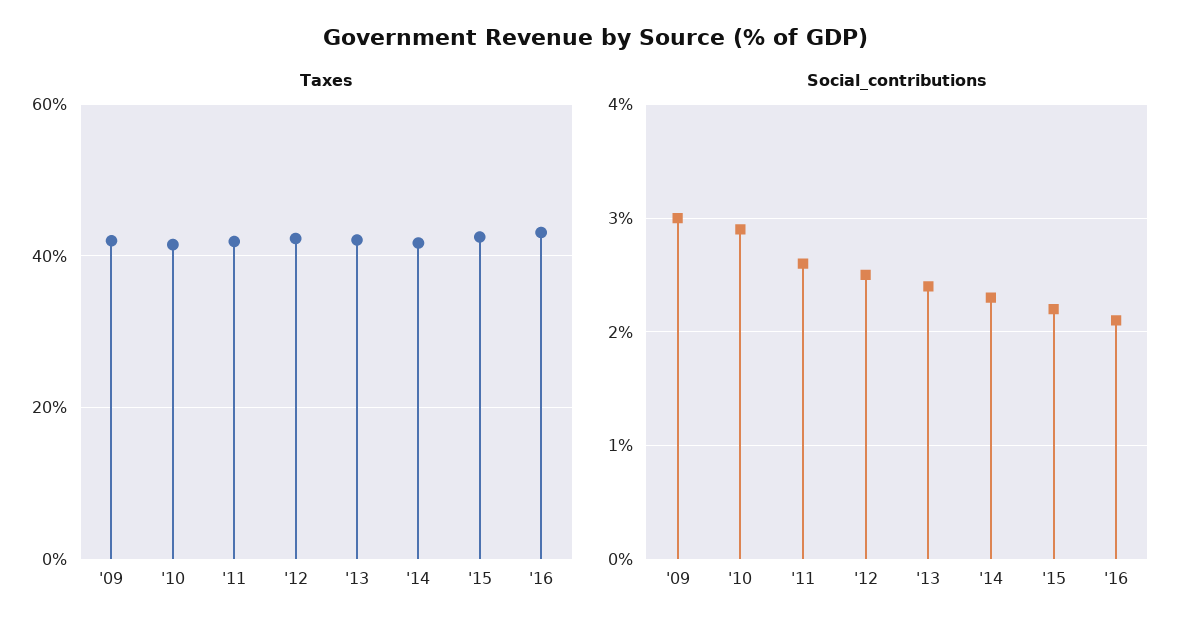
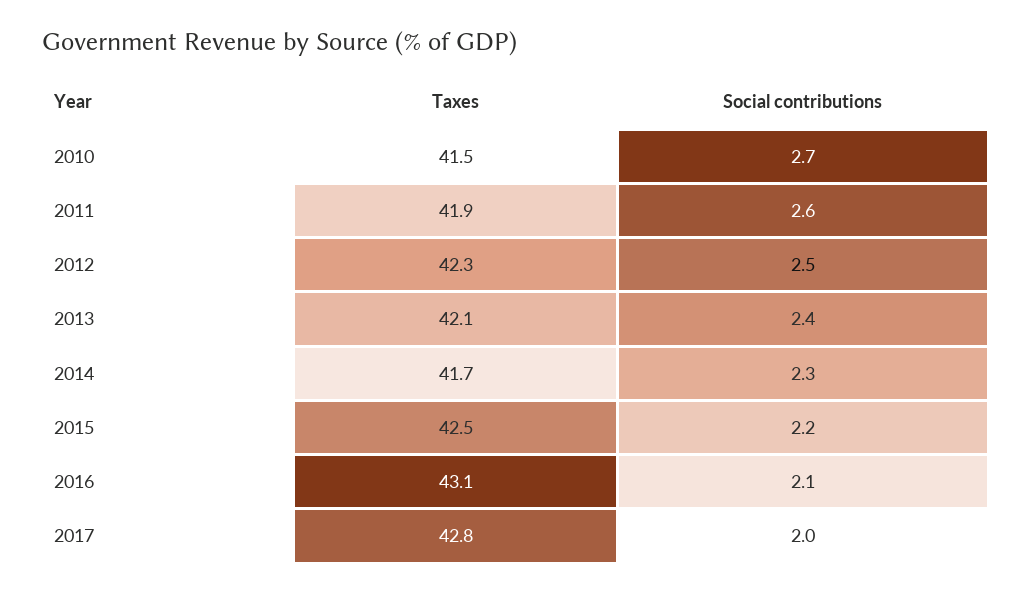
Taxes, '09: 42 -> none
Social_contributions, '09: 3 -> none
Social_contributions, '10: 2.9 -> 2.7
Taxes, 2017: none -> 42.8
Social_contributions, 2017: none -> 2

